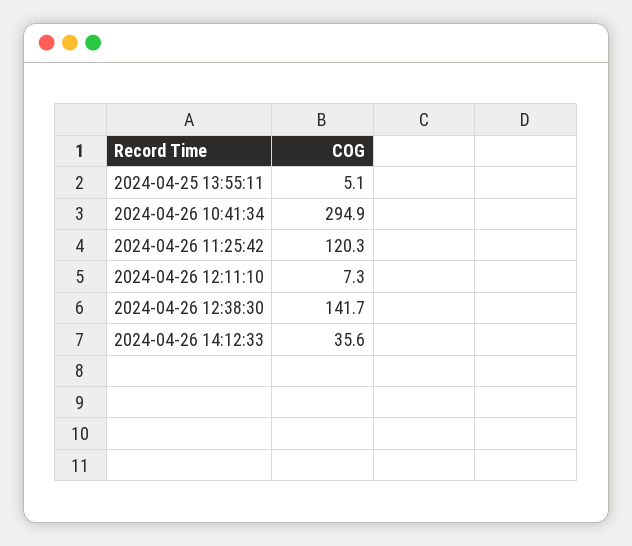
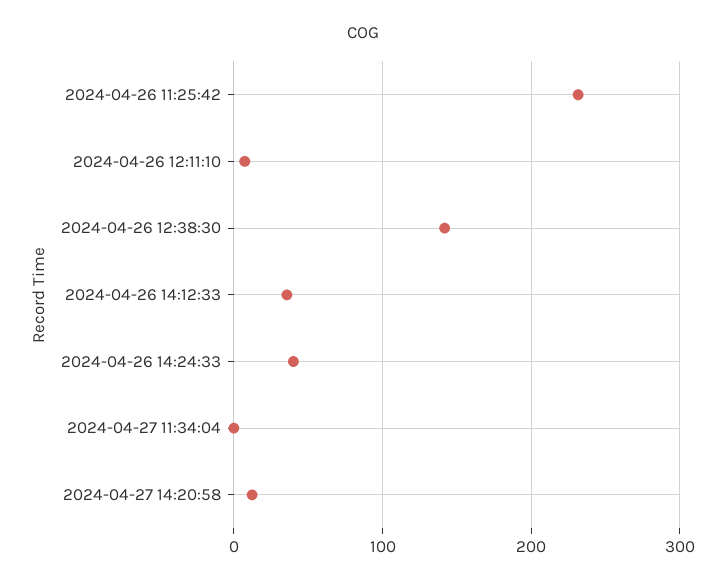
2024-04-25 13:55:11: 5.1 -> none
2024-04-26 10:41:34: 294.9 -> none
2024-04-26 11:25:42: 120.3 -> 230
2024-04-26 14:24:33: none -> 40
2024-04-27 11:34:04: none -> 0
2024-04-27 14:20:58: none -> 10

